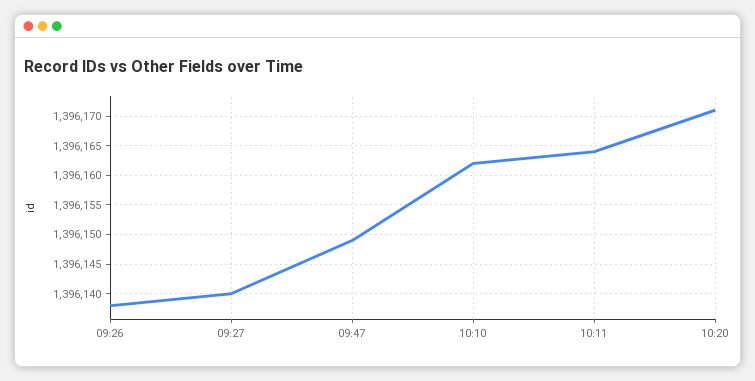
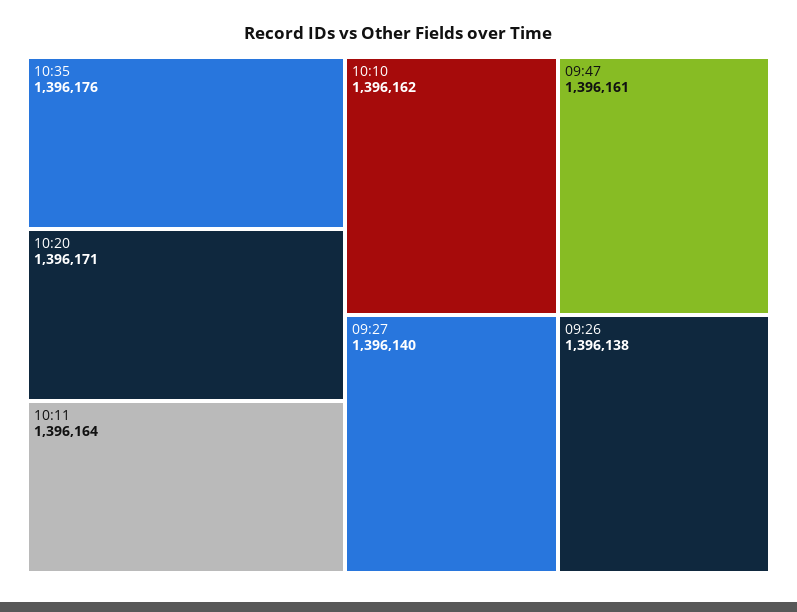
09:47: 1396150 -> 1396161
10:35: none -> 1396176

